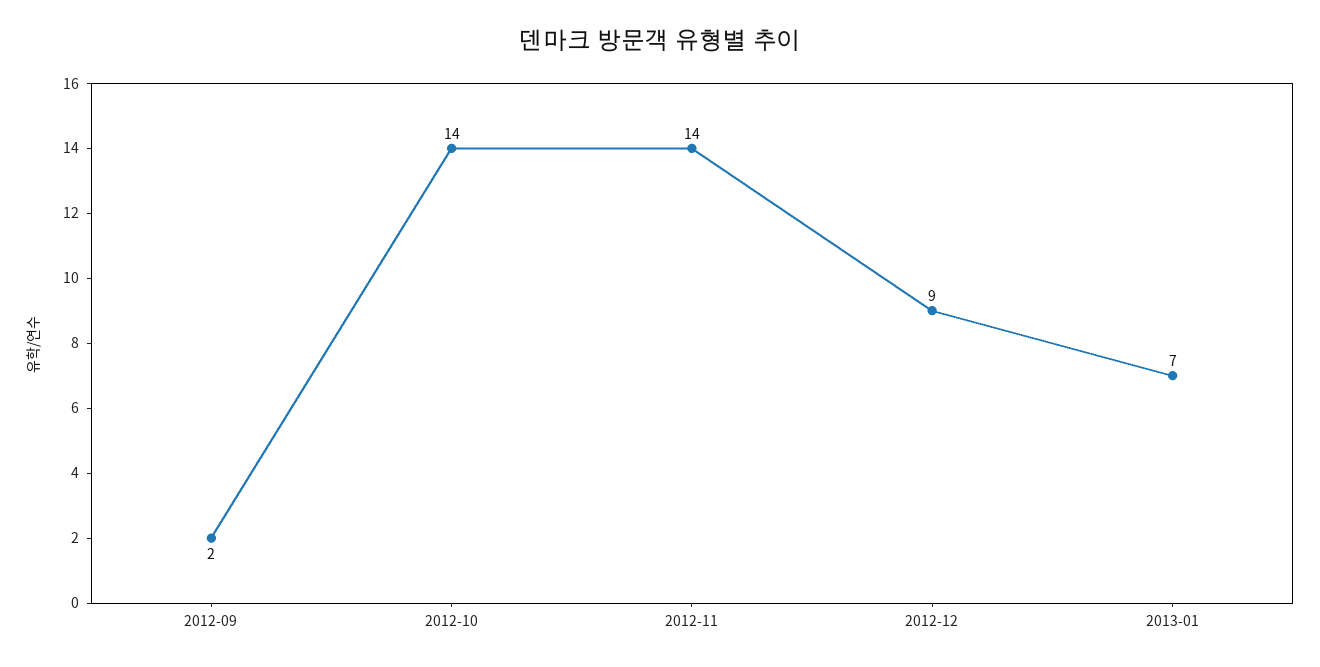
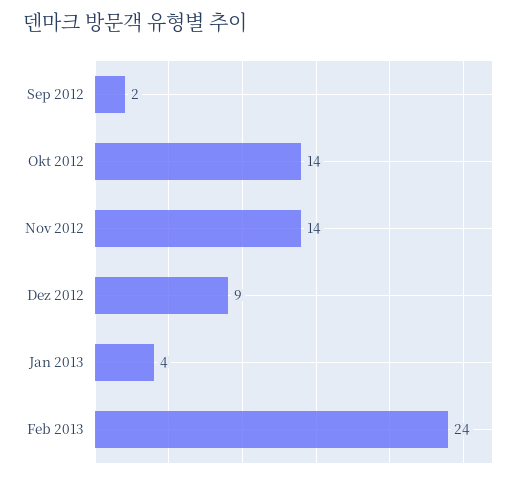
2013-01: 7 -> 4
Feb 2013: none -> 24

